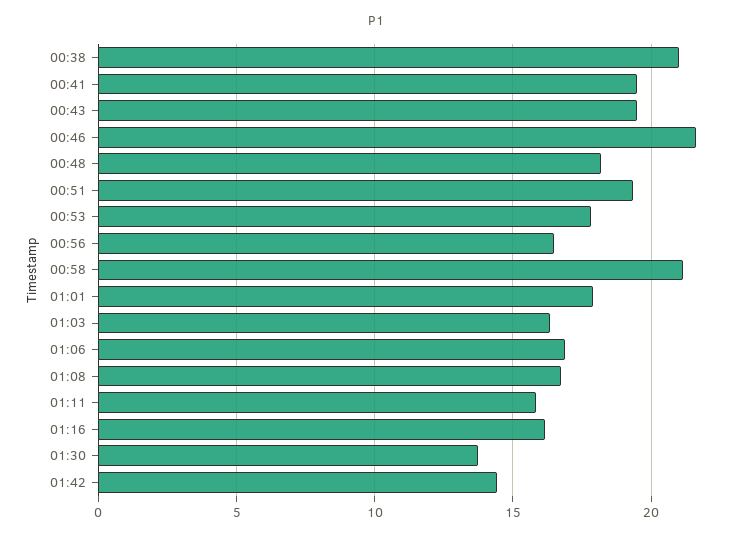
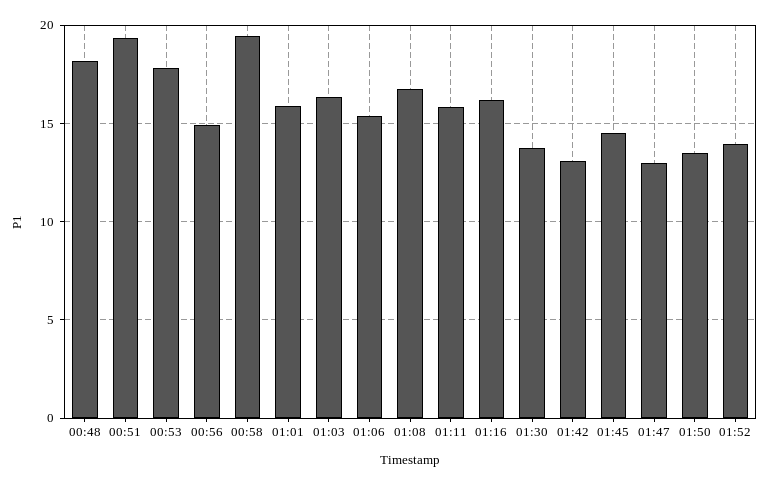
00:38: 21 -> none
00:41: 19.5 -> none
00:43: 19.5 -> none
00:46: 21.5 -> none
00:56: 16.5 -> 15
00:58: 21 -> 19.5
01:01: 18 -> 16
01:06: 17 -> 15.5
01:42: 14.5 -> 13
01:45: none -> 14.5
01:47: none -> 13
01:50: none -> 13.5
01:52: none -> 14

